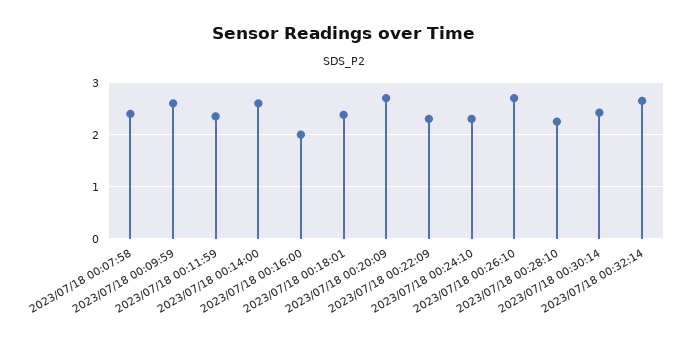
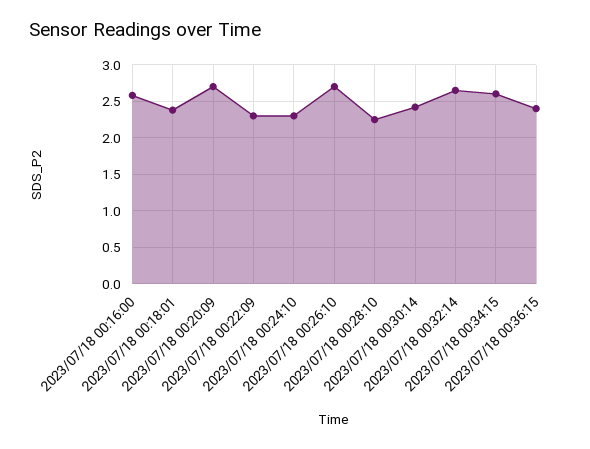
2023/07/18 00:07:58: 2.4 -> none
2023/07/18 00:09:59: 2.6 -> none
2023/07/18 00:11:59: 2.4 -> none
2023/07/18 00:14:00: 2.6 -> none
2023/07/18 00:16:00: 2 -> 2.6
2023/07/18 00:34:15: none -> 2.6
2023/07/18 00:36:15: none -> 2.4

